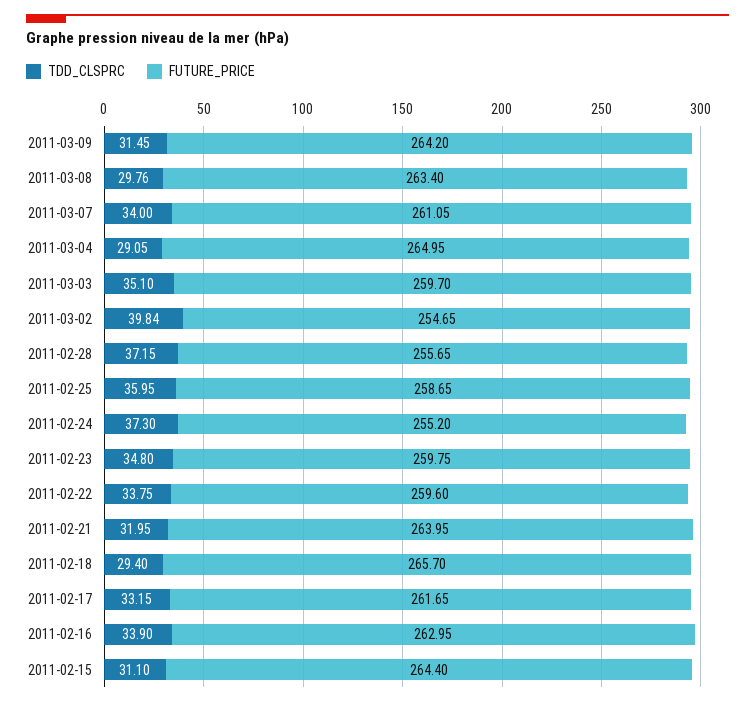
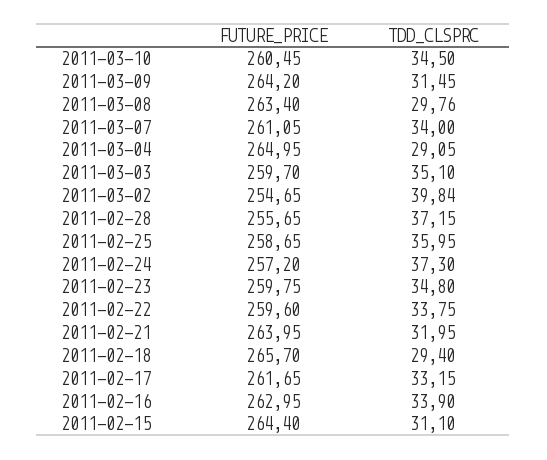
FUTURE_PRICE, 2011-02-24: 255.2 -> 257.2
FUTURE_PRICE, 2011-03-10: none -> 260.45
TDD_CLSPRC, 2011-03-10: none -> 34.5

